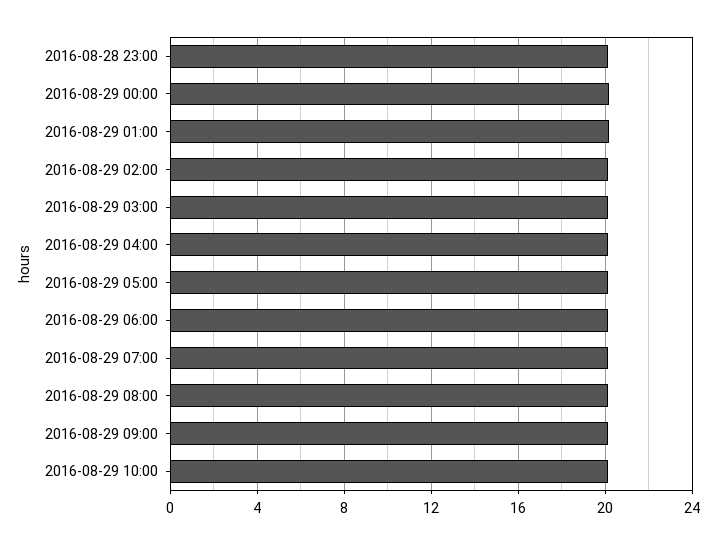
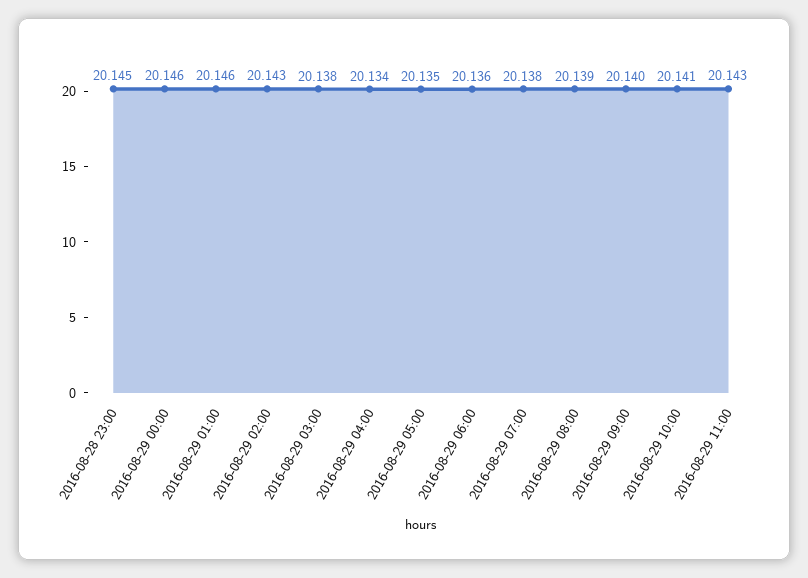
2016-08-29 11:00: none -> 20.143

